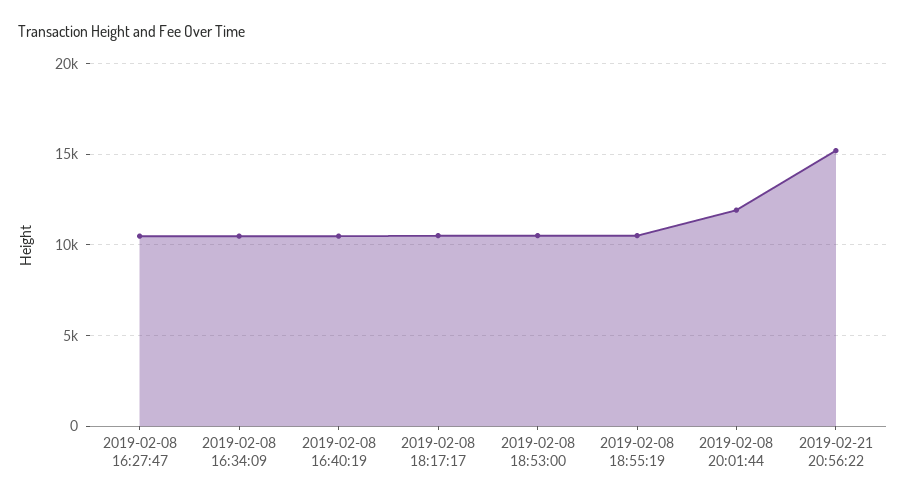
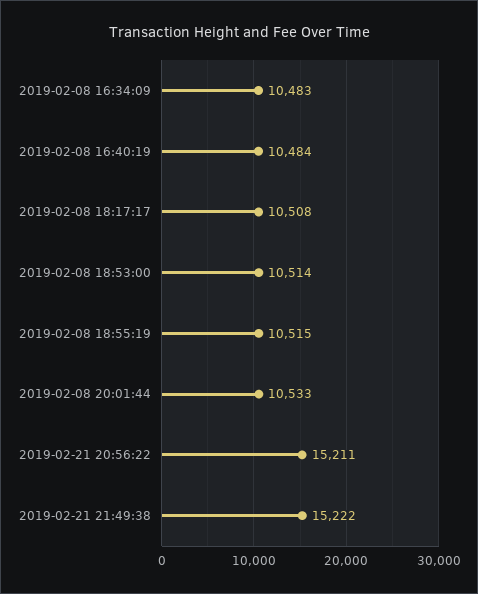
2019-02-08 16:27:47: 10500 -> none
2019-02-08 20:01:44: 12000 -> 10533
2019-02-21 21:49:38: none -> 15222

